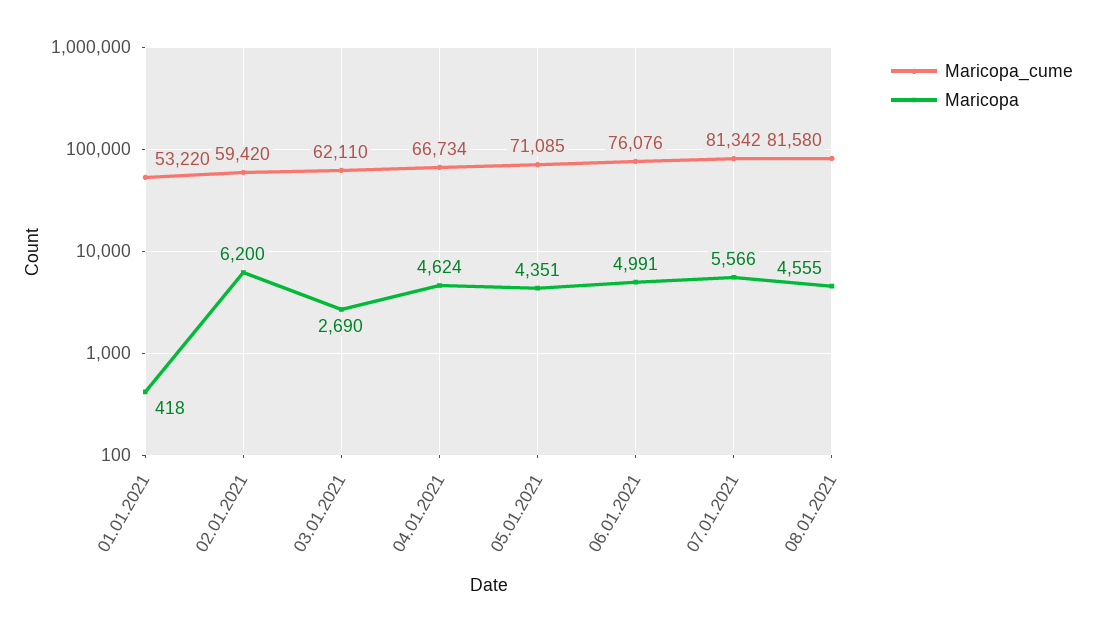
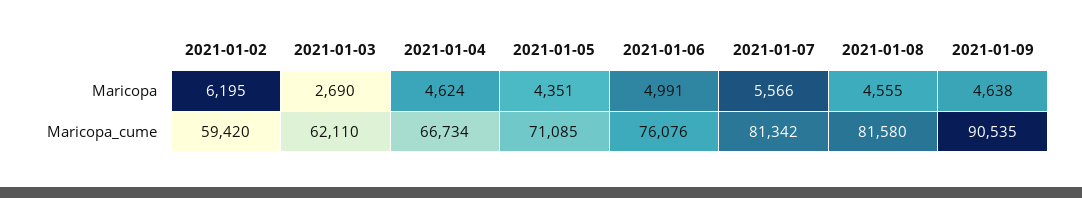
Maricopa_cume, 01.01.2021: 53220 -> none
Maricopa, 01.01.2021: 418 -> none
Maricopa, 02.01.2021: 6200 -> 6195
Maricopa, 2021-01-09: none -> 4638
Maricopa_cume, 2021-01-09: none -> 90535

